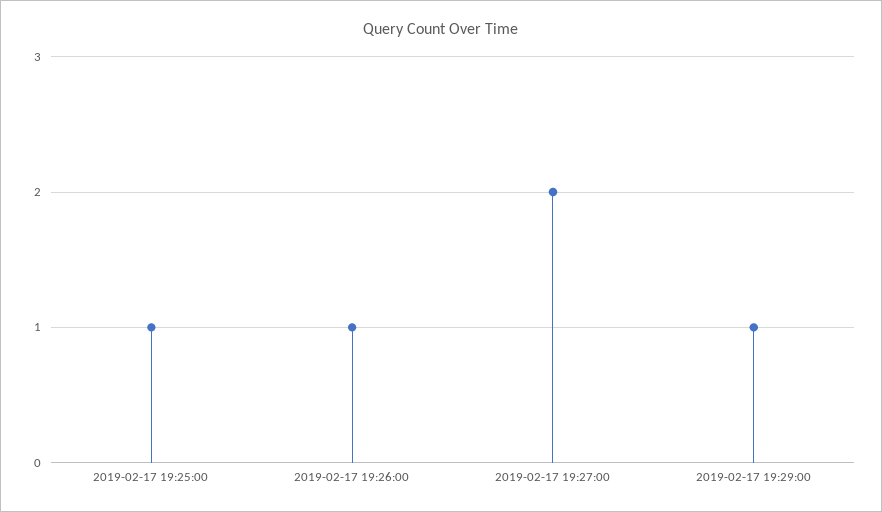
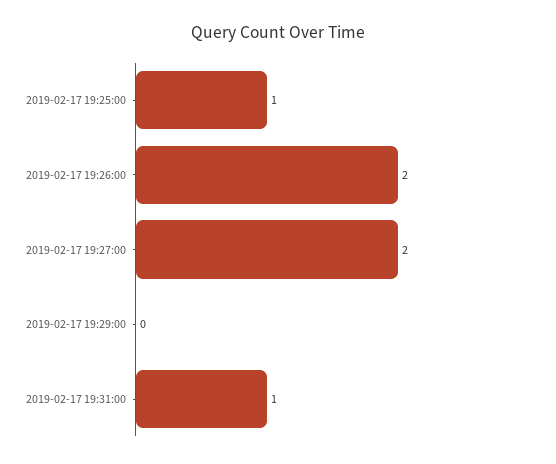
2019-02-17 19:26:00: 1 -> 2
2019-02-17 19:29:00: 1 -> 0
2019-02-17 19:31:00: none -> 1

